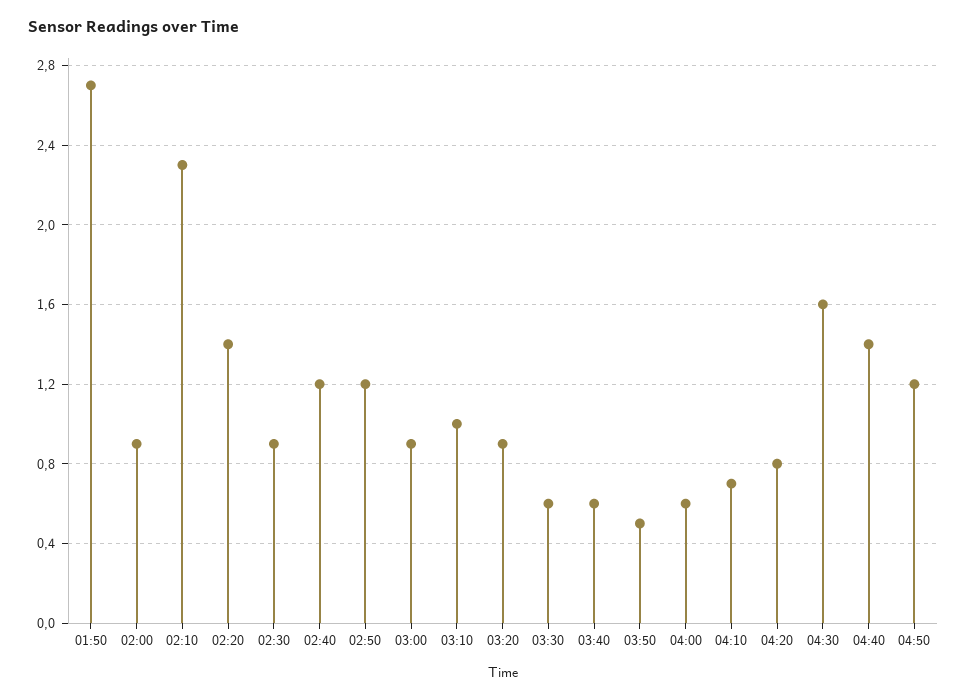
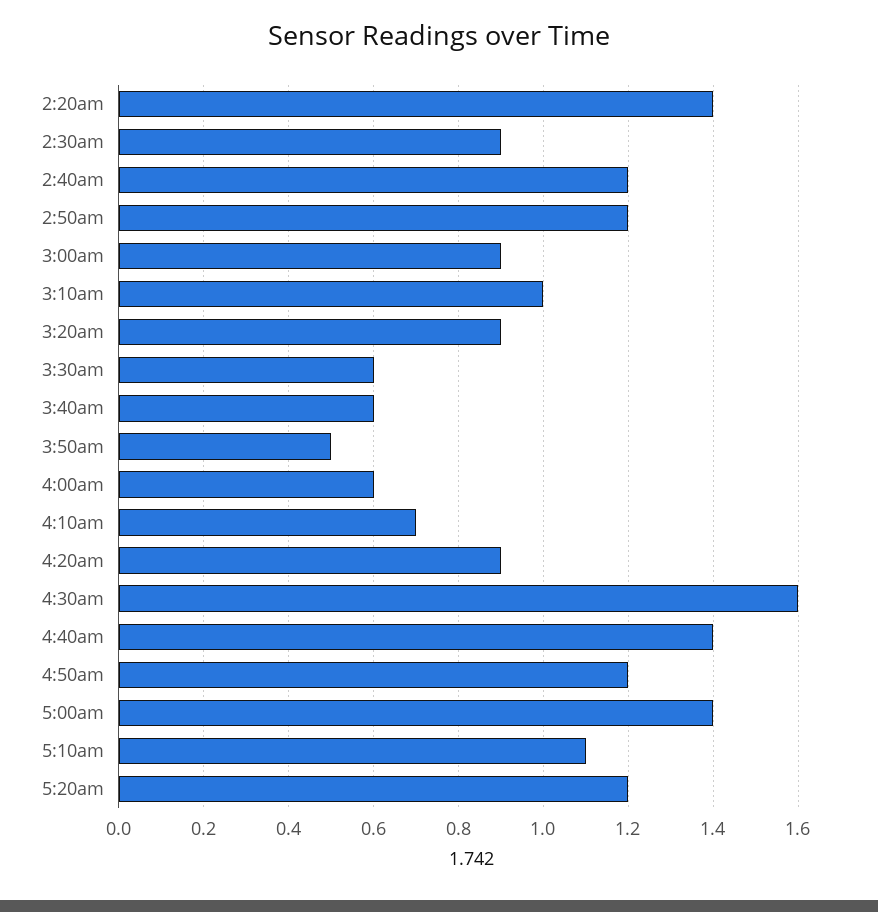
01:50: 2.7 -> none
02:00: 0.9 -> none
02:10: 2.3 -> none
04:20: 0.8 -> 0.9
5:00am: none -> 1.4
5:10am: none -> 1.1
5:20am: none -> 1.2

